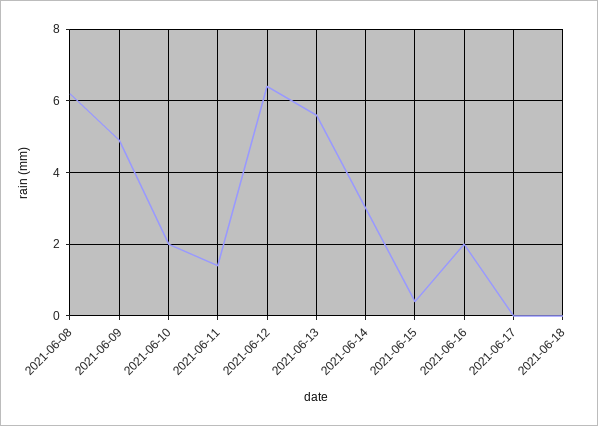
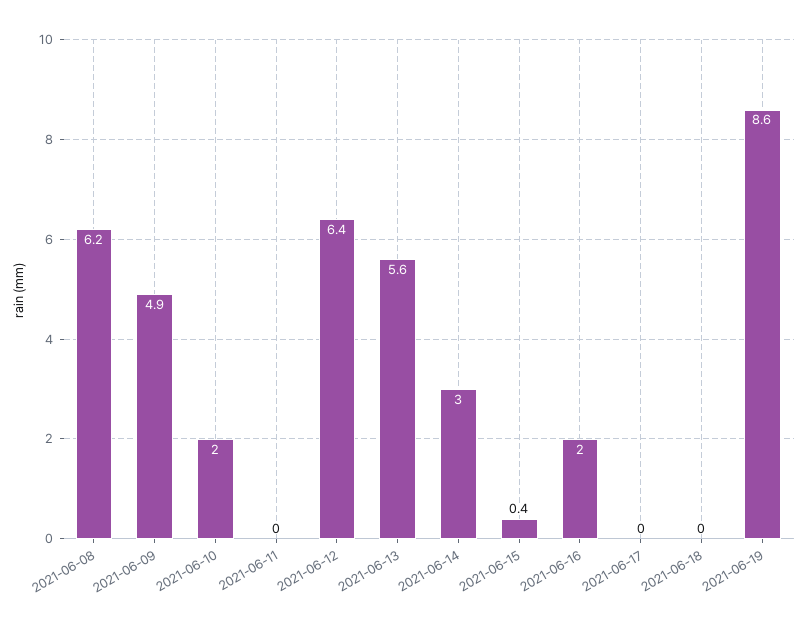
2021-06-11: 1.5 -> 0
2021-06-19: none -> 8.6

